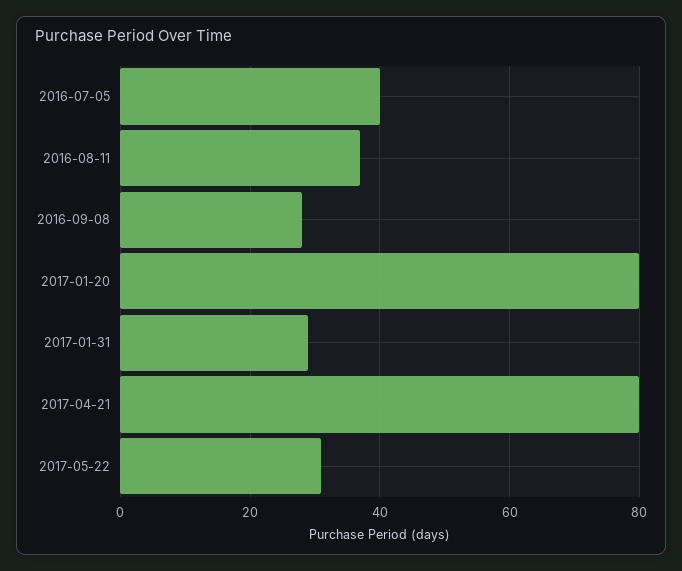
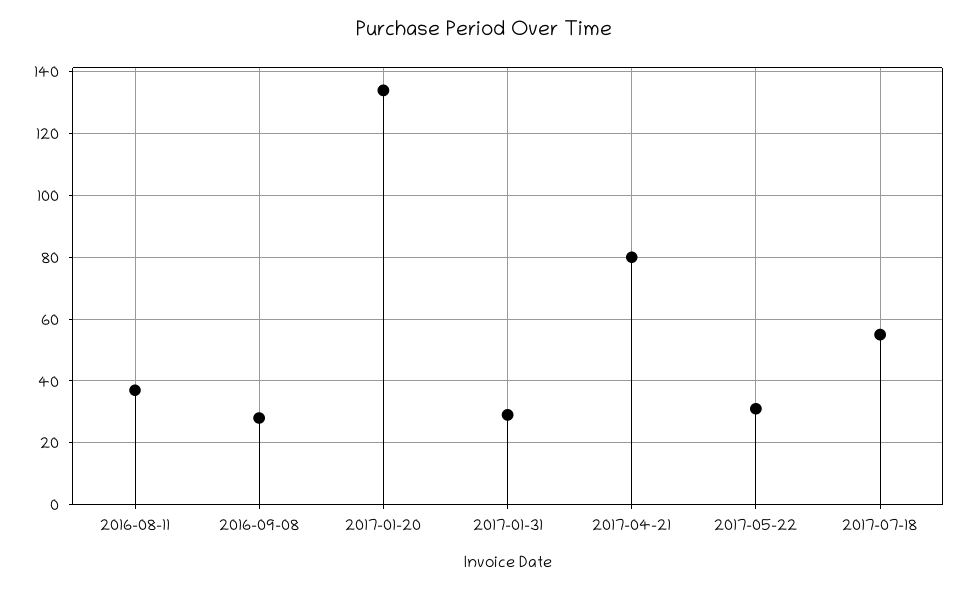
2016-07-05: 40 -> none
2017-01-20: 80 -> 135
2017-07-18: none -> 55

